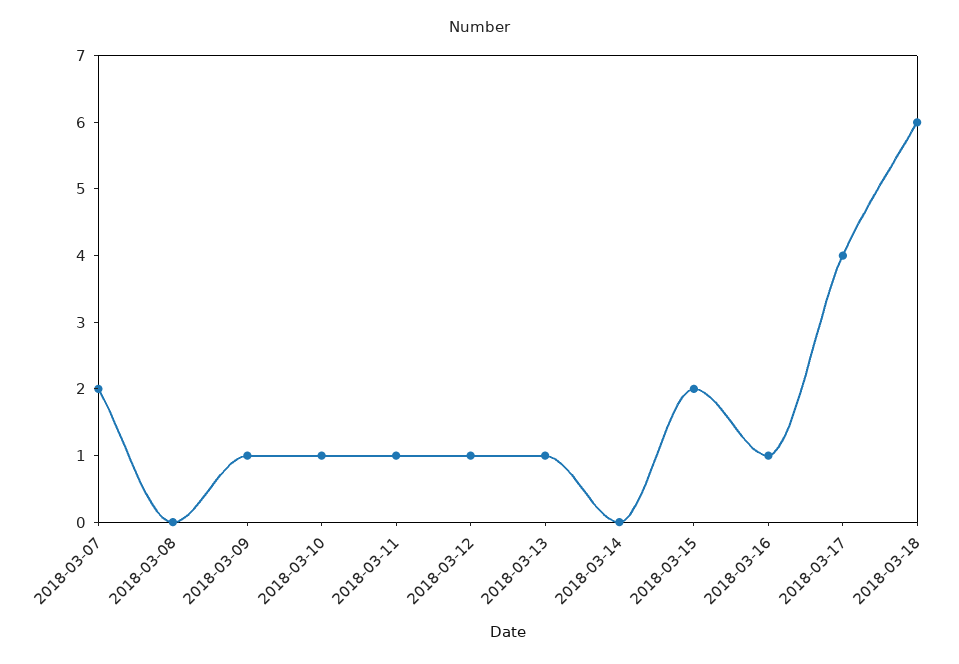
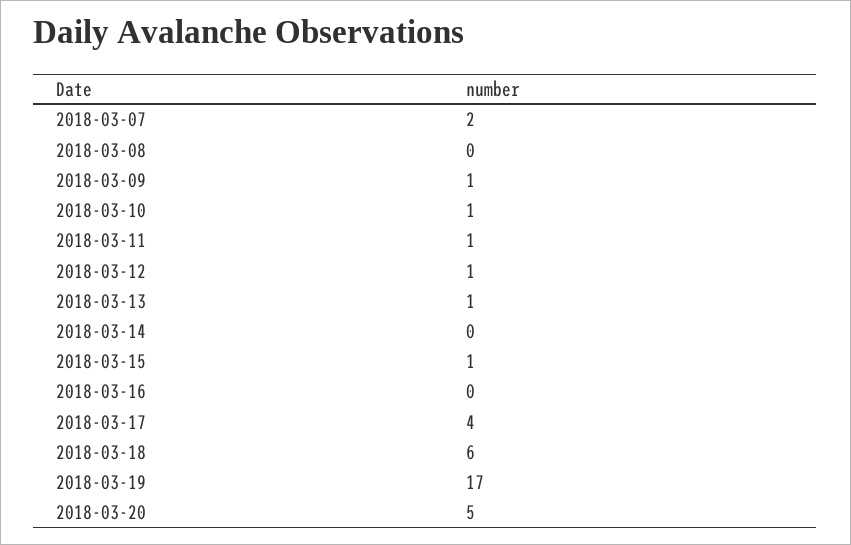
2018-03-15: 2 -> 1
2018-03-16: 1 -> 0
2018-03-19: none -> 17
2018-03-20: none -> 5

